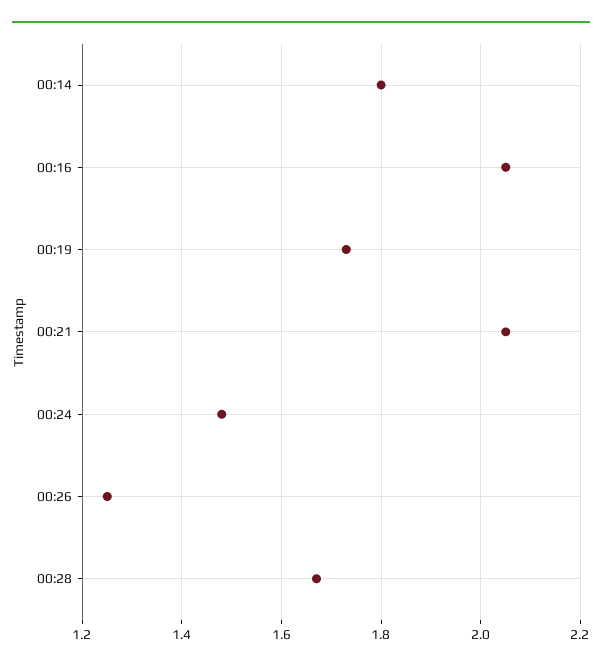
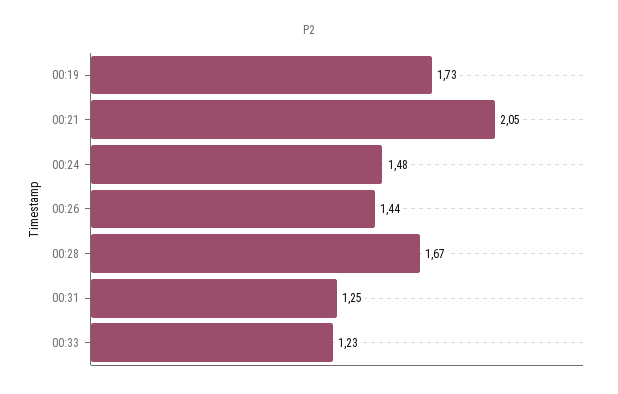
00:14: 1.8 -> none
00:16: 2.05 -> none
00:26: 1.25 -> 1.44
00:31: none -> 1.25
00:33: none -> 1.23

